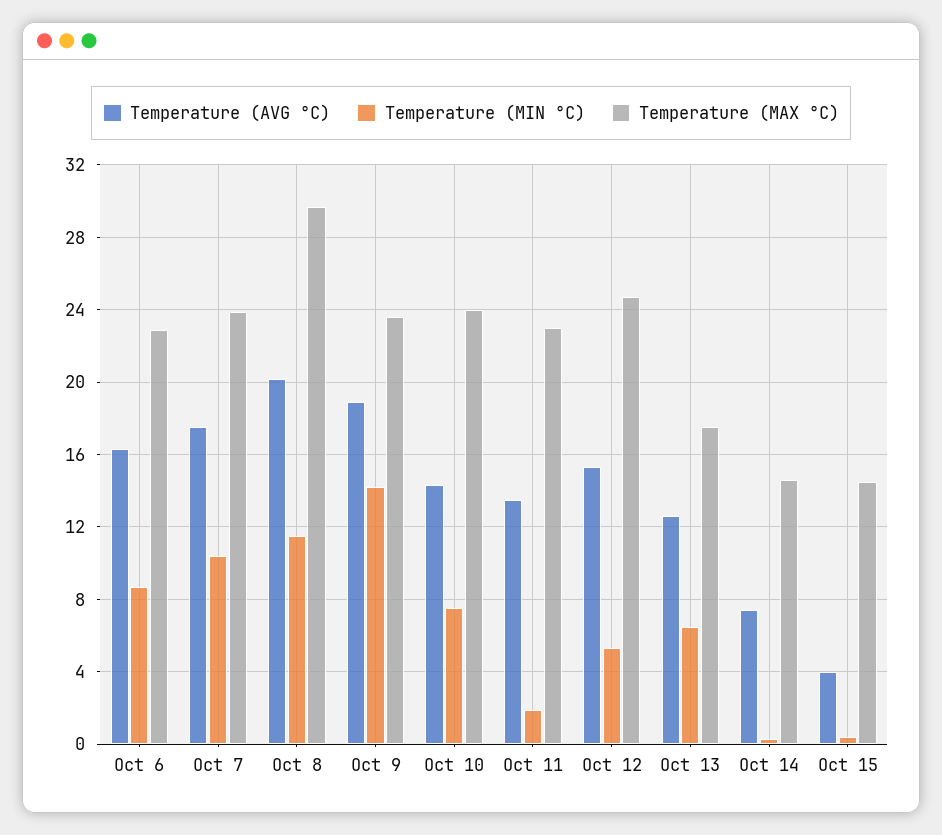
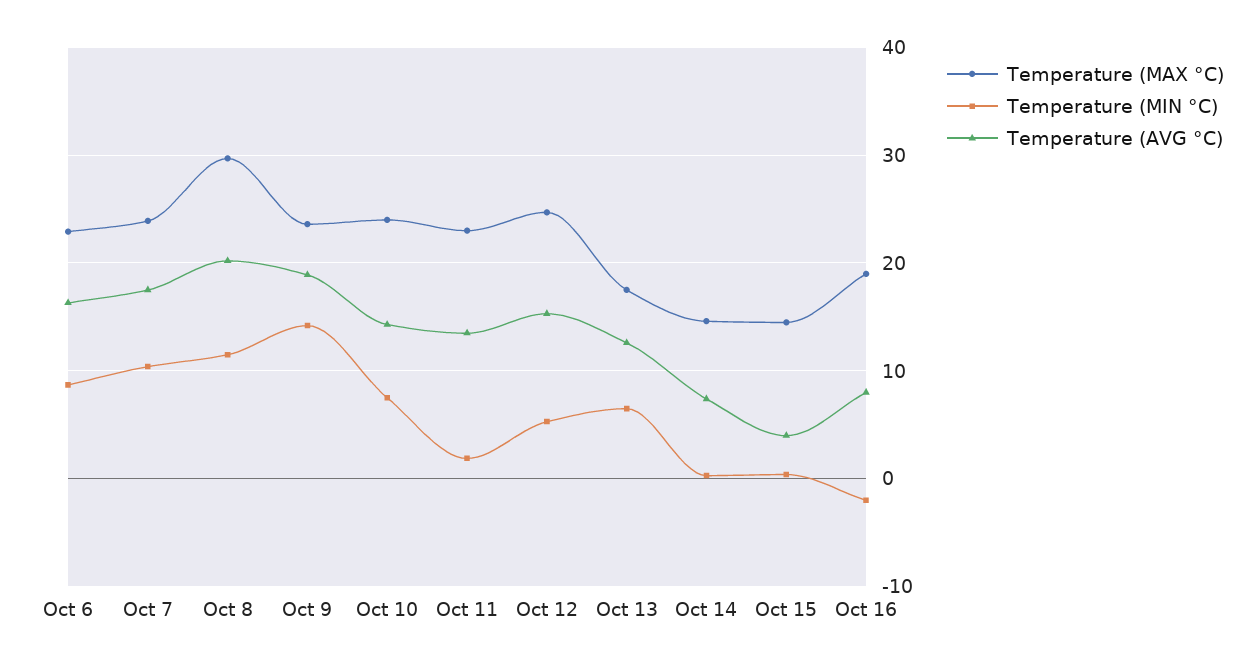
Temperature (MAX °C), Oct 16: none -> 19
Temperature (MIN °C), Oct 16: none -> -2
Temperature (AVG °C), Oct 16: none -> 8

